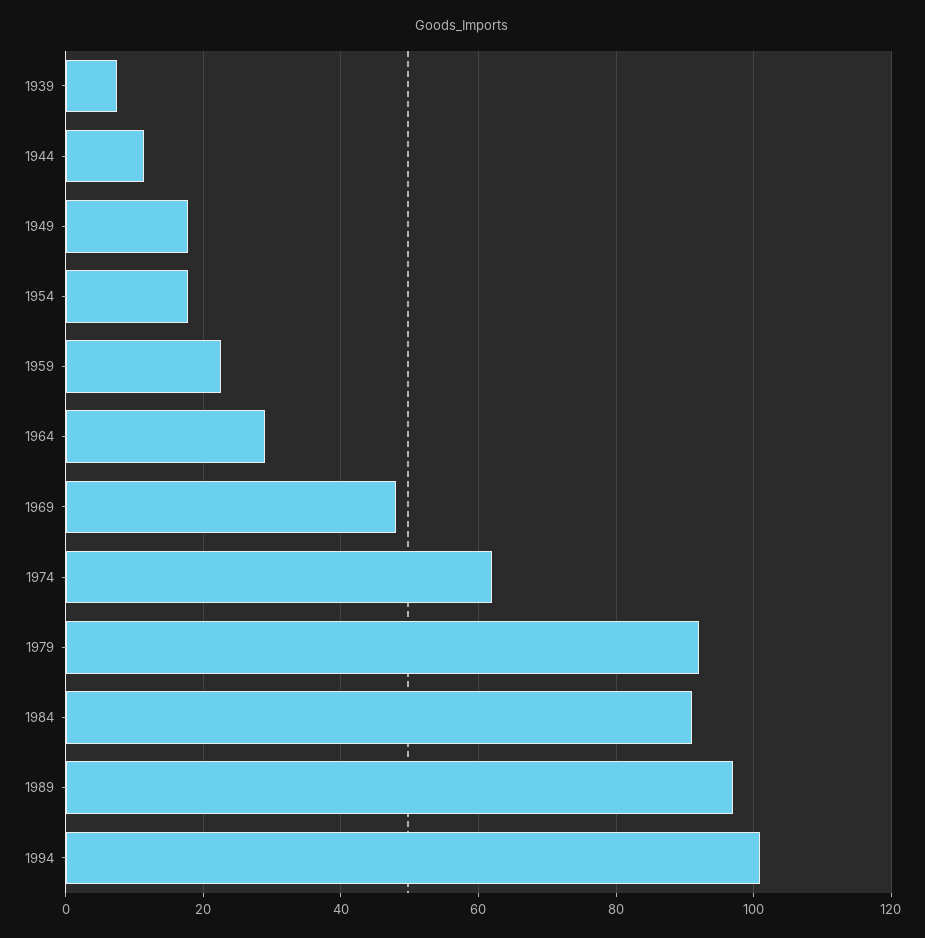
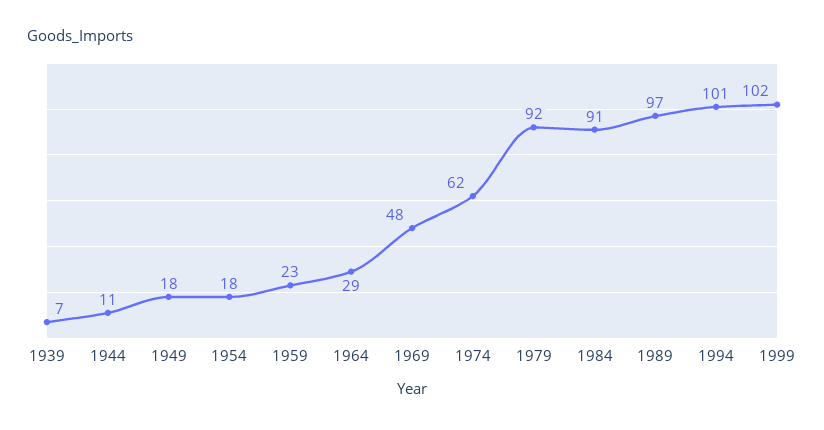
1999: none -> 102

